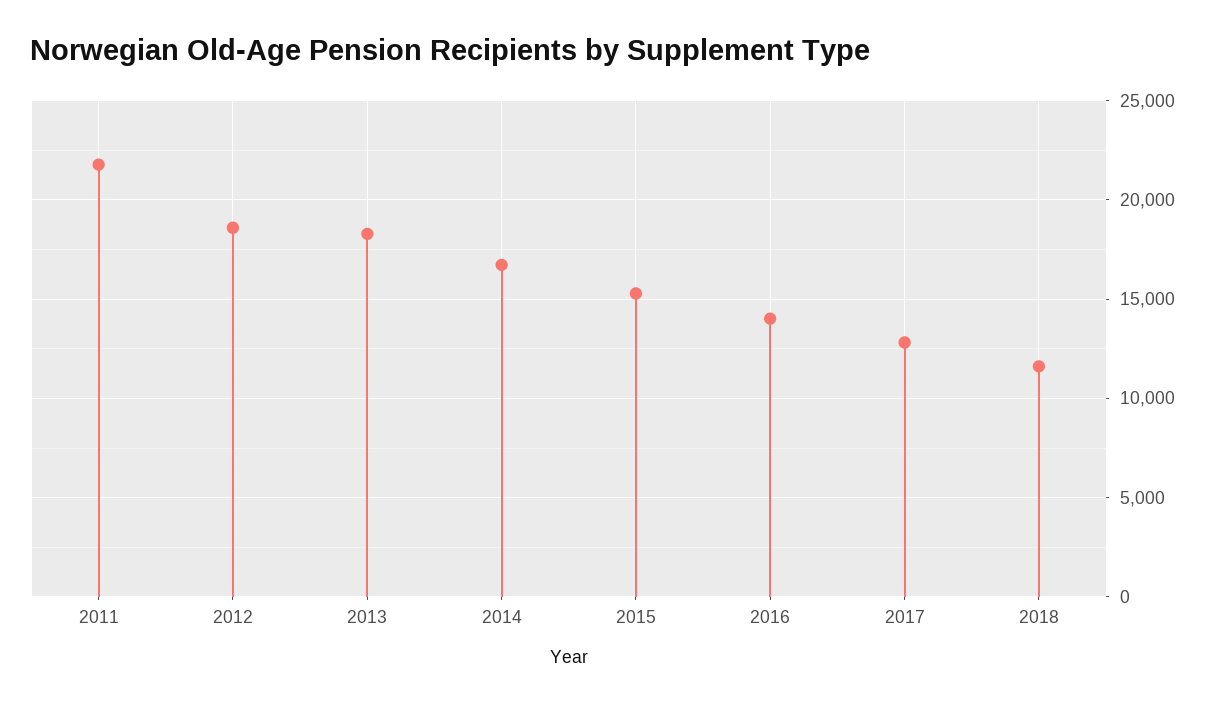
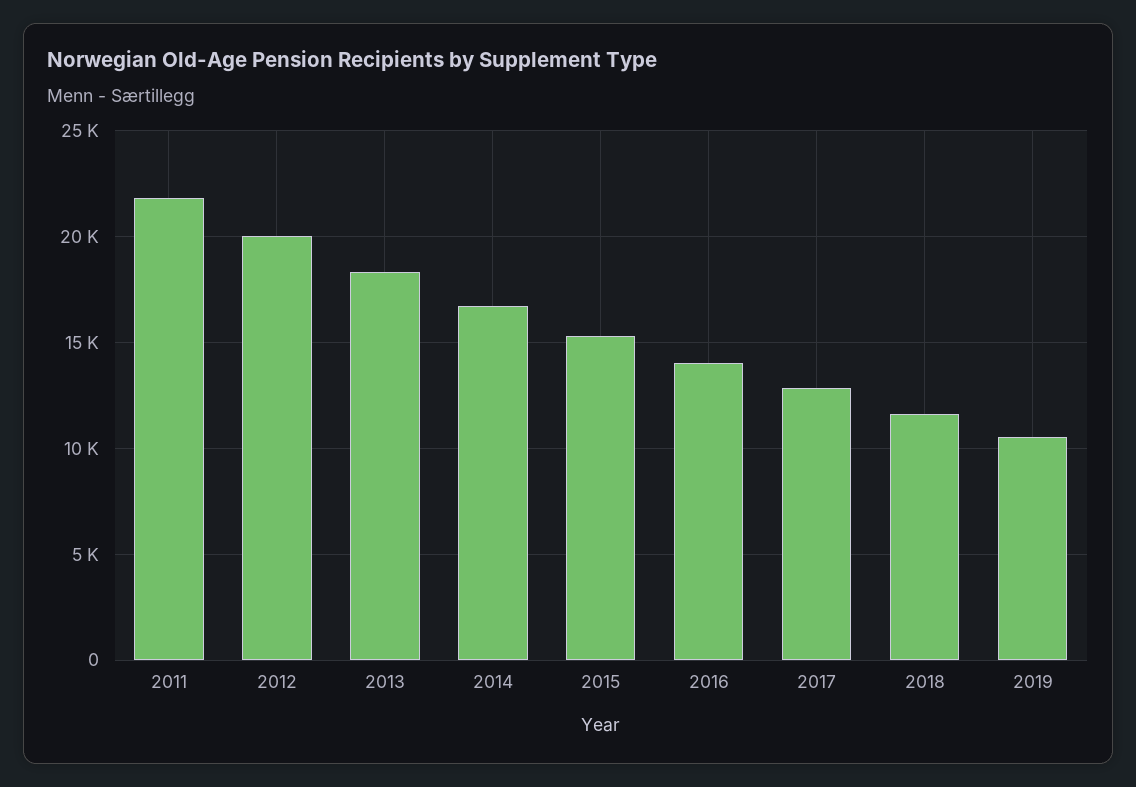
2012: 18500 -> 20000
2019: none -> 10500

